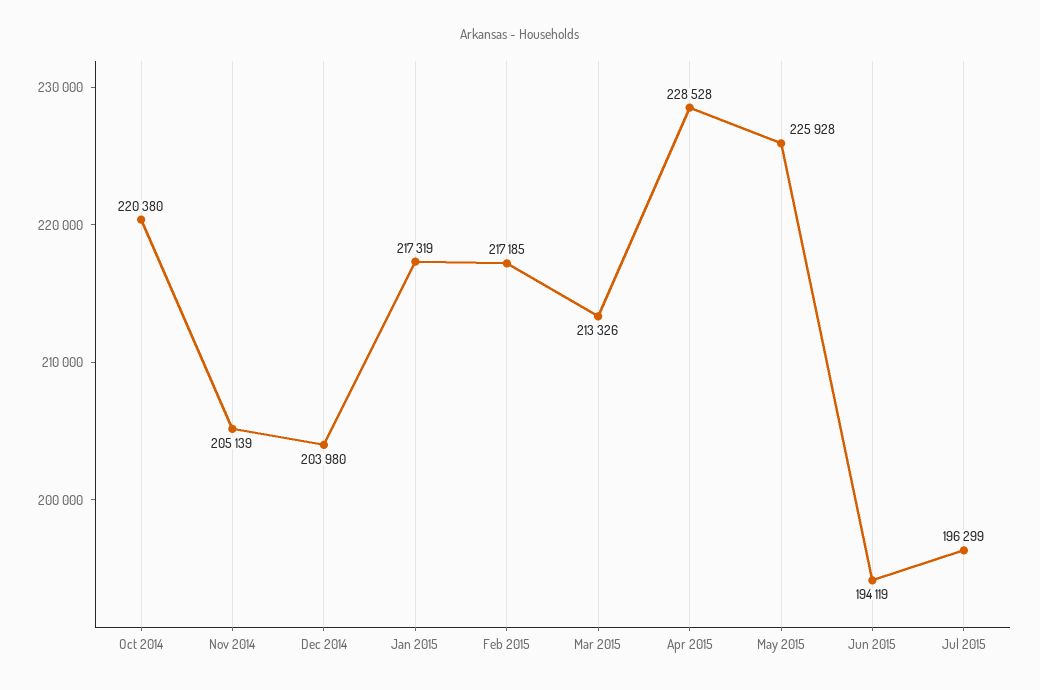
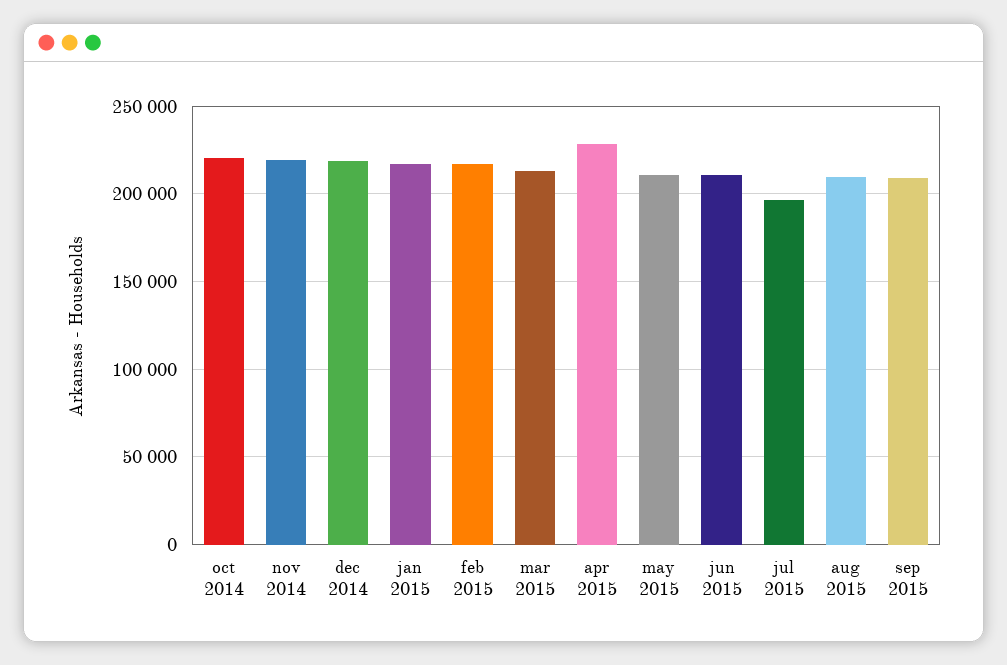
Nov 2014: 205139 -> 220000
Dec 2014: 203980 -> 220000
May 2015: 225928 -> 210000
Jun 2015: 194119 -> 210000
aug 2015: none -> 210000
sep 2015: none -> 210000

